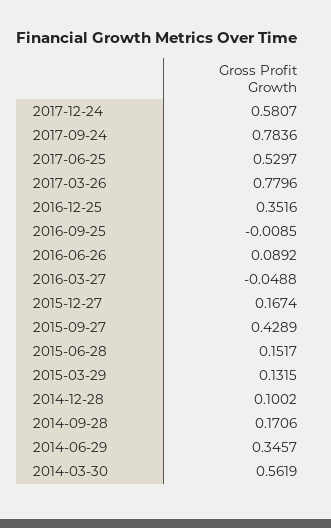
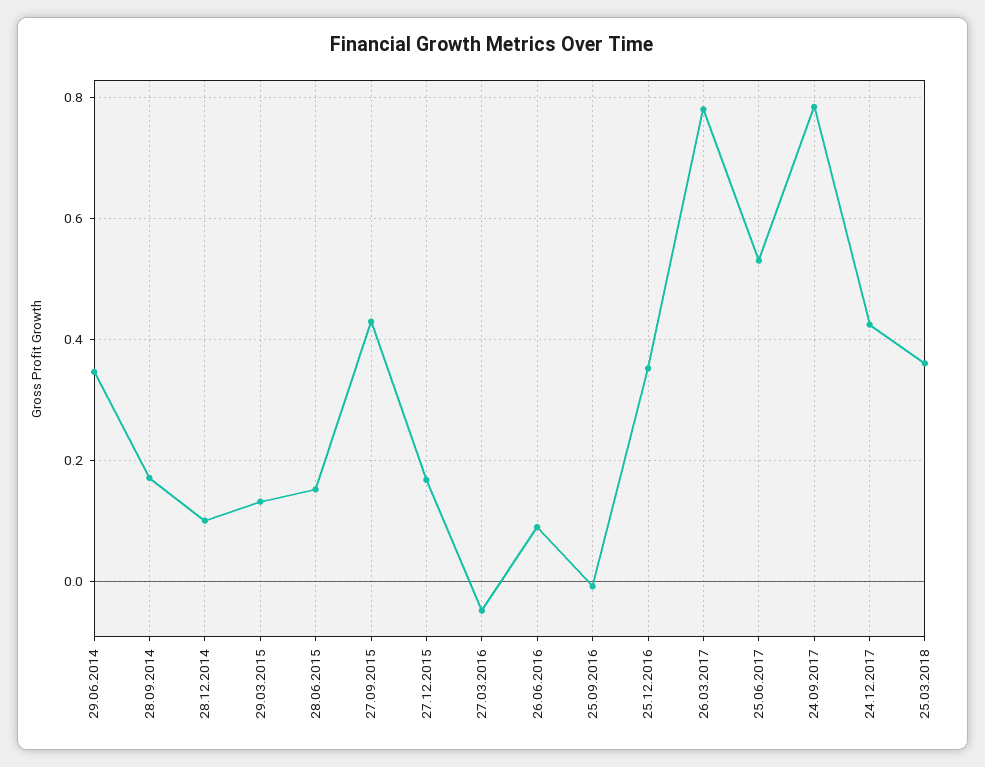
2017-12-24: 0.5807 -> 0.42
2014-03-30: 0.5619 -> none
25.03.2018: none -> 0.36

